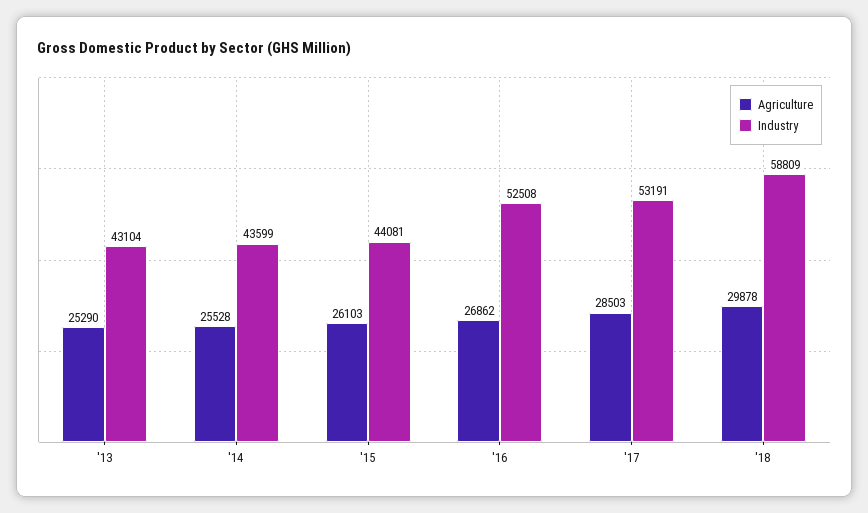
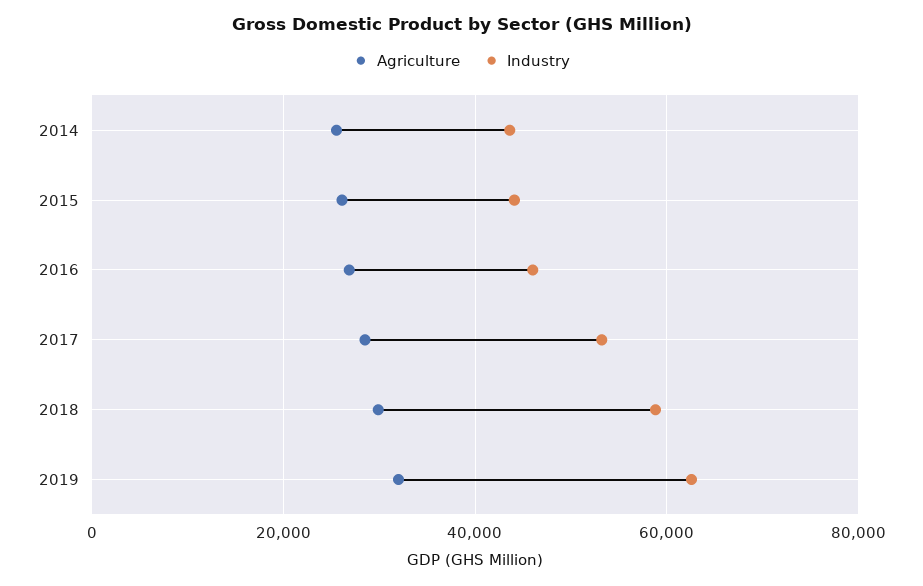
Agriculture, '13: 25290 -> none
Industry, '13: 43104 -> none
Industry, '16: 52508 -> 46000
Agriculture, 2019: none -> 32000
Industry, 2019: none -> 62000

